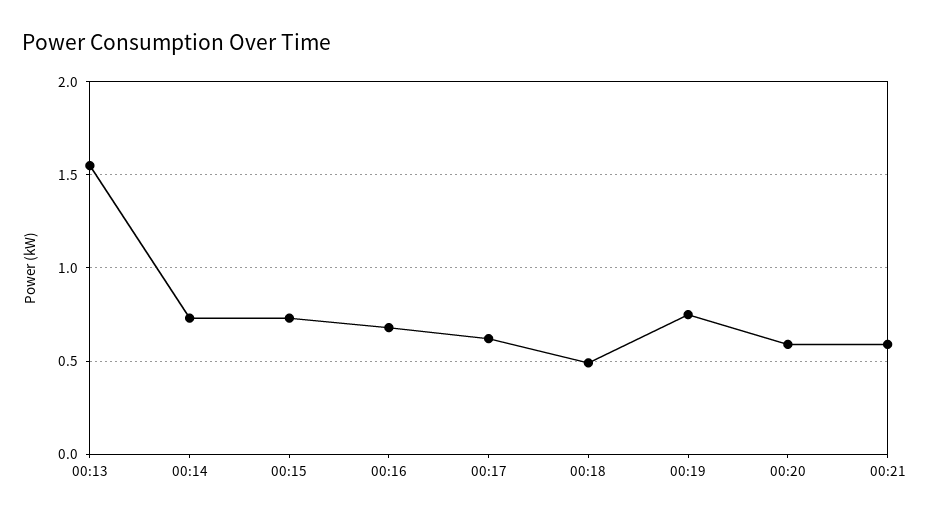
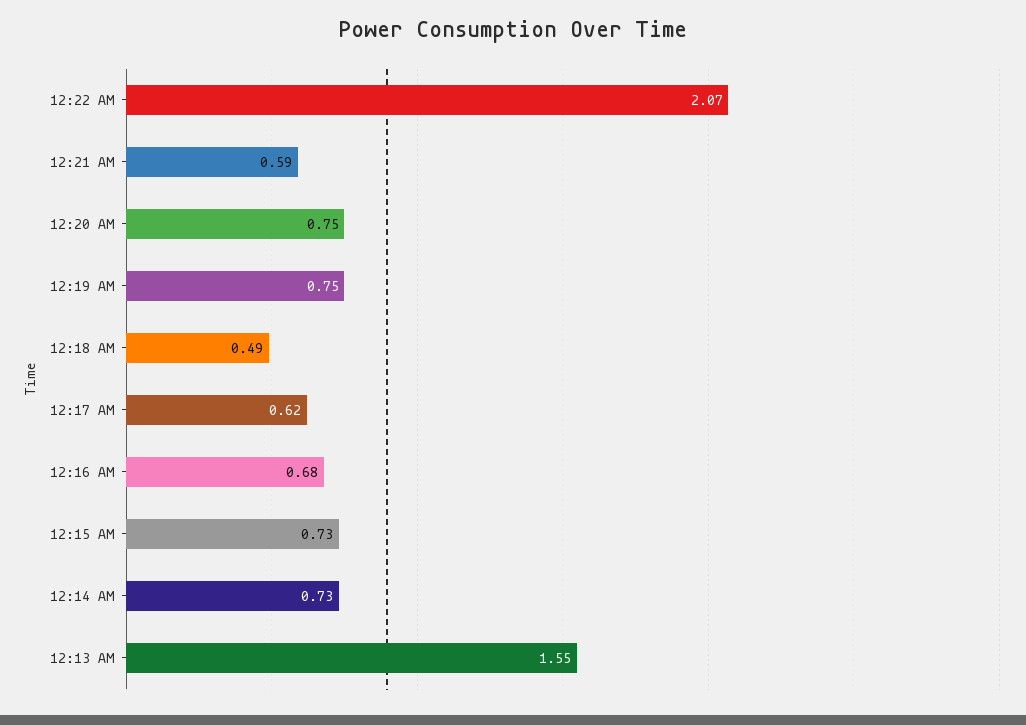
00:20: 0.6 -> 0.75
12:22 AM: none -> 2.07

